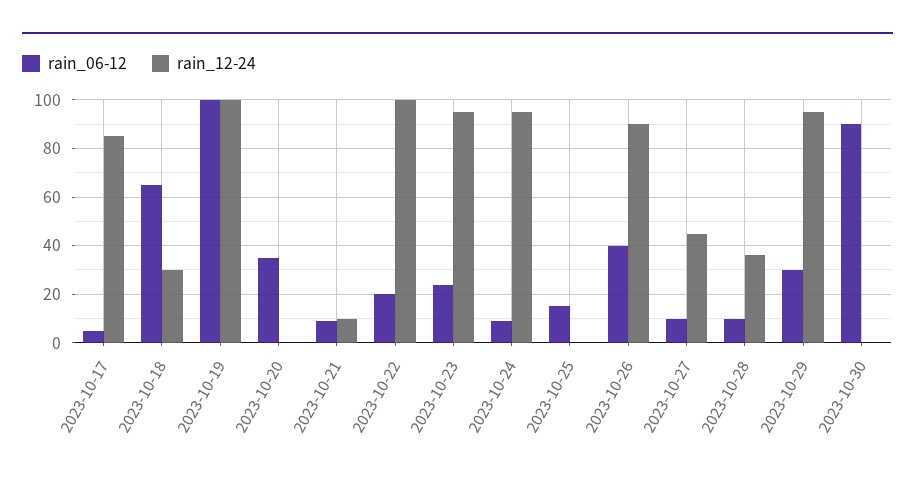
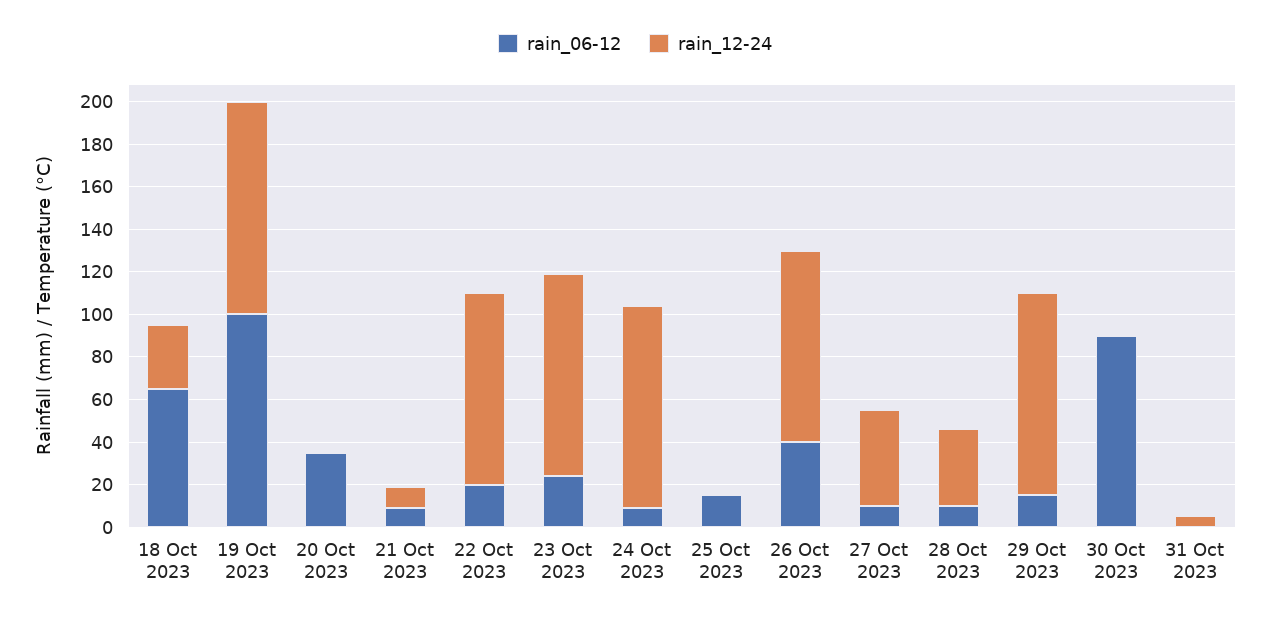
rain_06-12, 2023-10-17: 5 -> none
rain_12-24, 2023-10-17: 85 -> none
rain_12-24, 2023-10-22: 100 -> 90
rain_06-12, 2023-10-29: 30 -> 15
rain_06-12, 31 Oct 2023: none -> 0
rain_12-24, 31 Oct 2023: none -> 5

